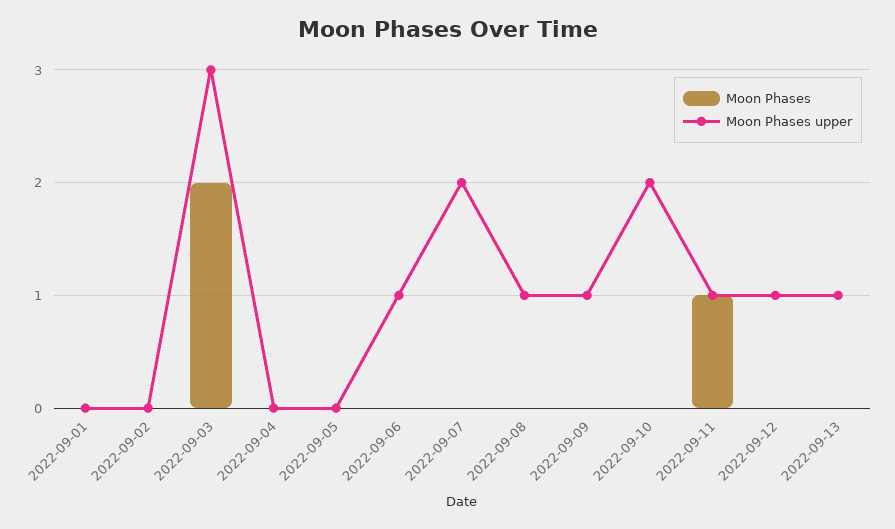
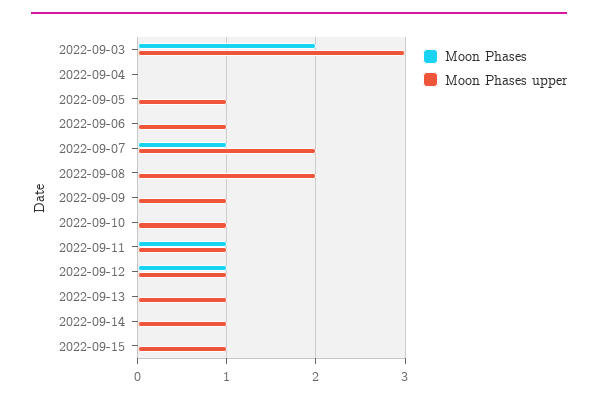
Moon Phases, 2022-09-01: 0 -> none
Moon Phases upper, 2022-09-01: 0 -> none
Moon Phases, 2022-09-02: 0 -> none
Moon Phases upper, 2022-09-02: 0 -> none
Moon Phases upper, 2022-09-05: 0 -> 1
Moon Phases, 2022-09-07: 0 -> 1
Moon Phases upper, 2022-09-08: 1 -> 2
Moon Phases upper, 2022-09-10: 2 -> 1
Moon Phases, 2022-09-12: 0 -> 1
Moon Phases, 2022-09-14: none -> 0
Moon Phases upper, 2022-09-14: none -> 1
Moon Phases, 2022-09-15: none -> 0
Moon Phases upper, 2022-09-15: none -> 1

